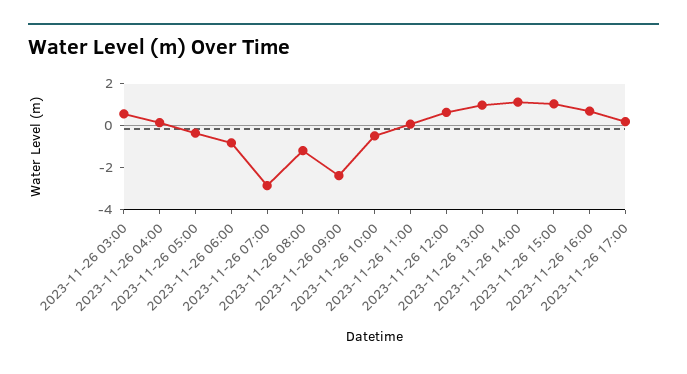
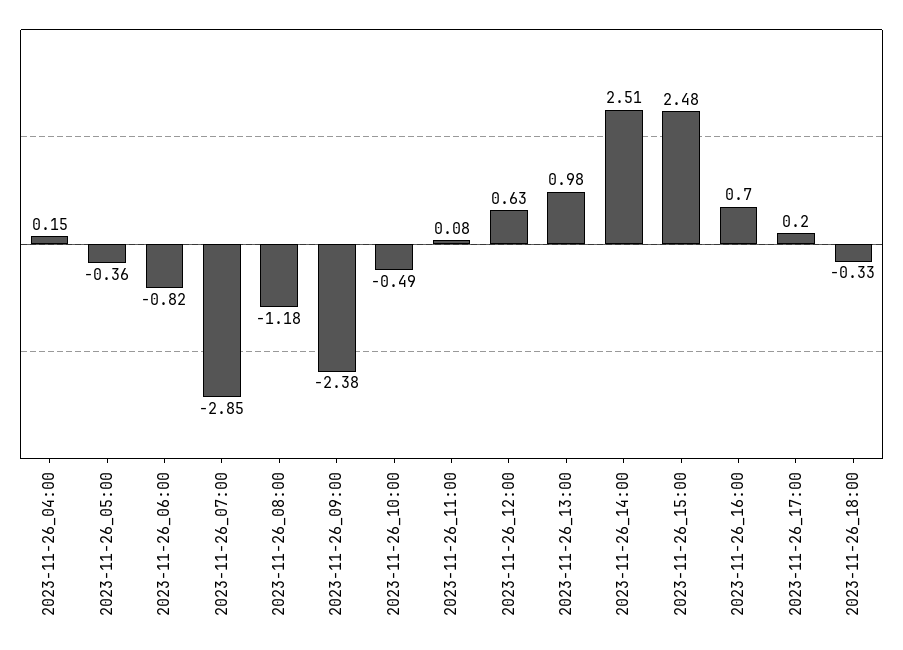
2023-11-26 03:00: 0.5 -> none
2023-11-26 14:00: 1 -> 2.51
2023-11-26 15:00: 1 -> 2.48
2023-11-26_18:00: none -> -0.33

